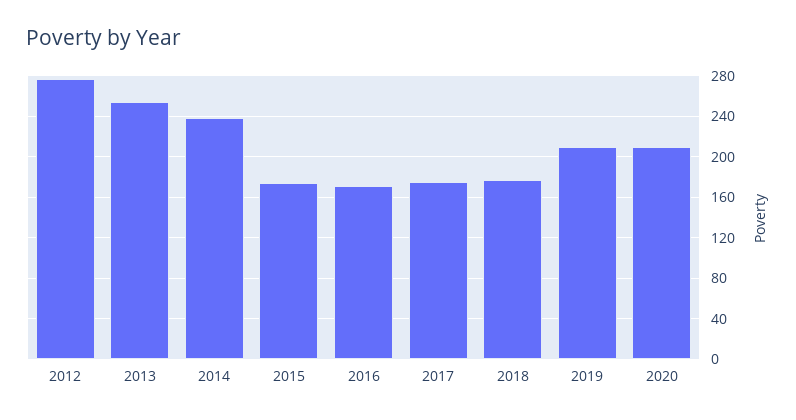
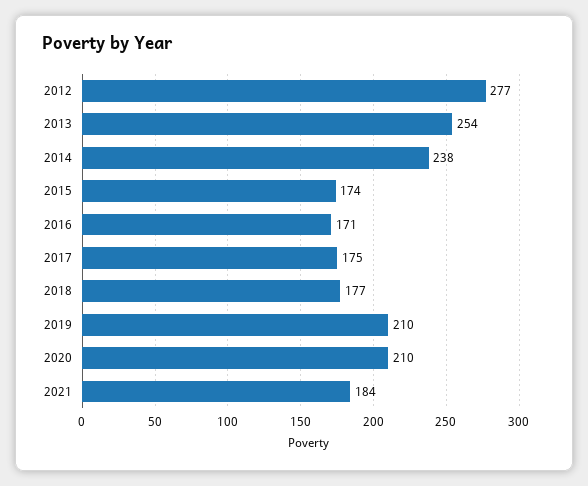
2021: none -> 184

